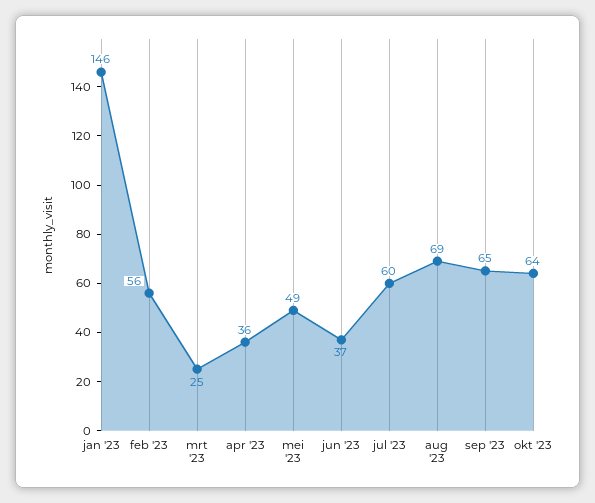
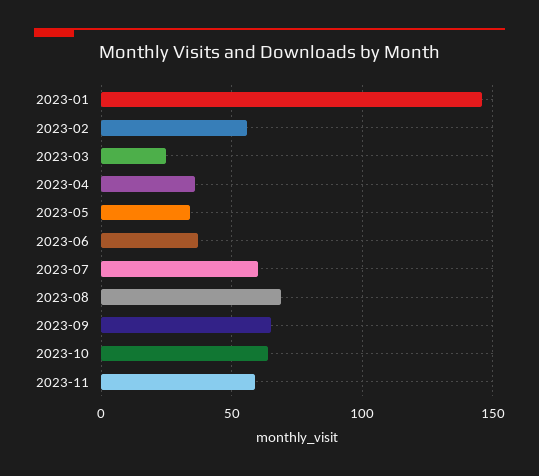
mei '23: 49 -> 35
2023-11: none -> 60

